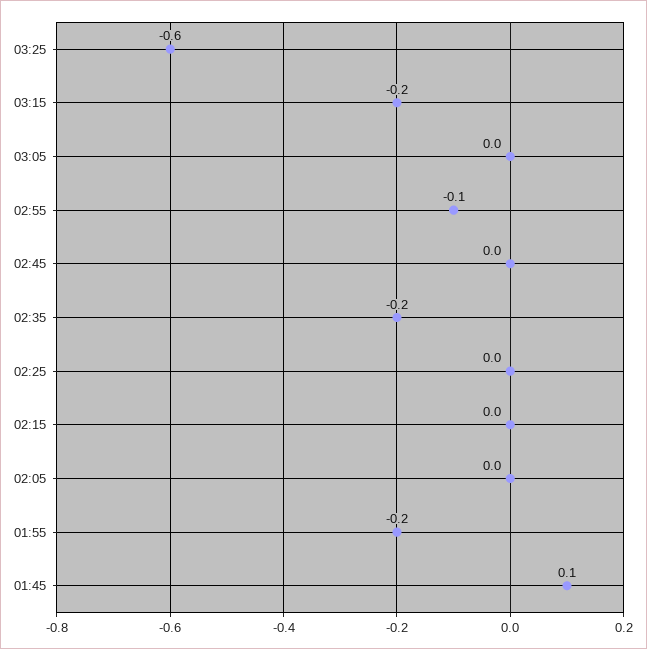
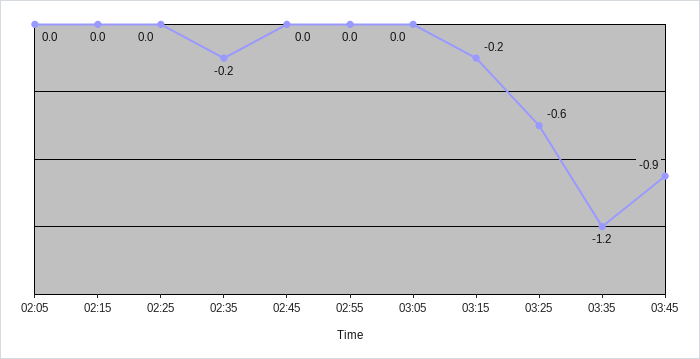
02:55: -0.1 -> 0
01:55: -0.2 -> none
01:45: 0.1 -> none
03:35: none -> -1.2
03:45: none -> -0.9

